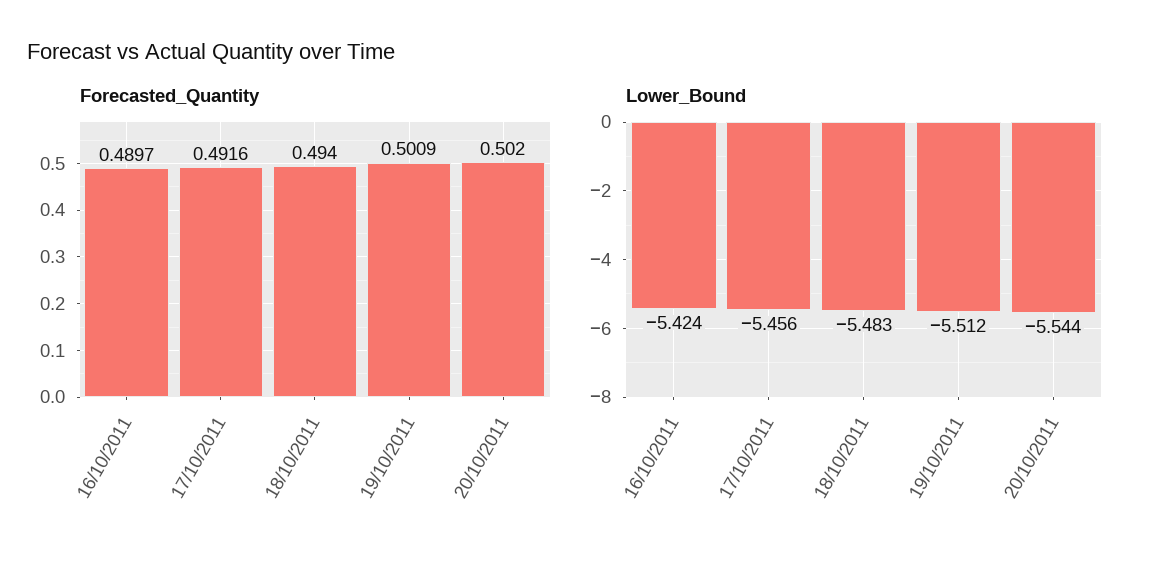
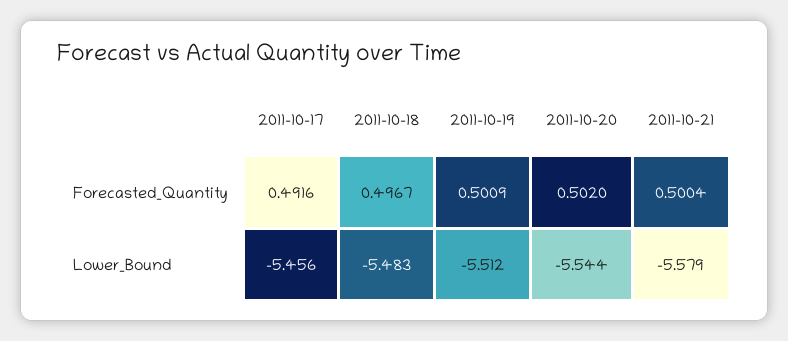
Forecasted_Quantity, 16/10/2011: 0.4897 -> none
Forecasted_Quantity, 18/10/2011: 0.494 -> 0.4967
Lower_Bound, 16/10/2011: -5.424 -> none
Forecasted_Quantity, 2011-10-21: none -> 0.5004
Lower_Bound, 2011-10-21: none -> -5.579

